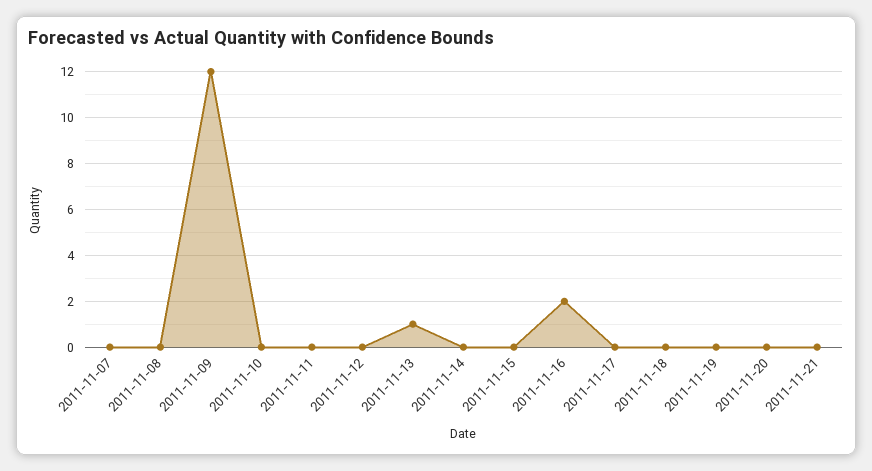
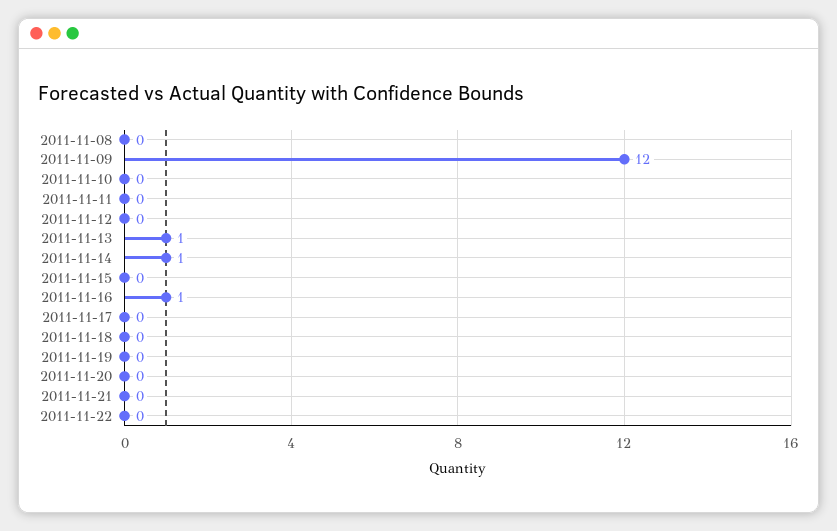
2011-11-07: 0 -> none
2011-11-14: 0 -> 1
2011-11-16: 2 -> 1
2011-11-22: none -> 0

